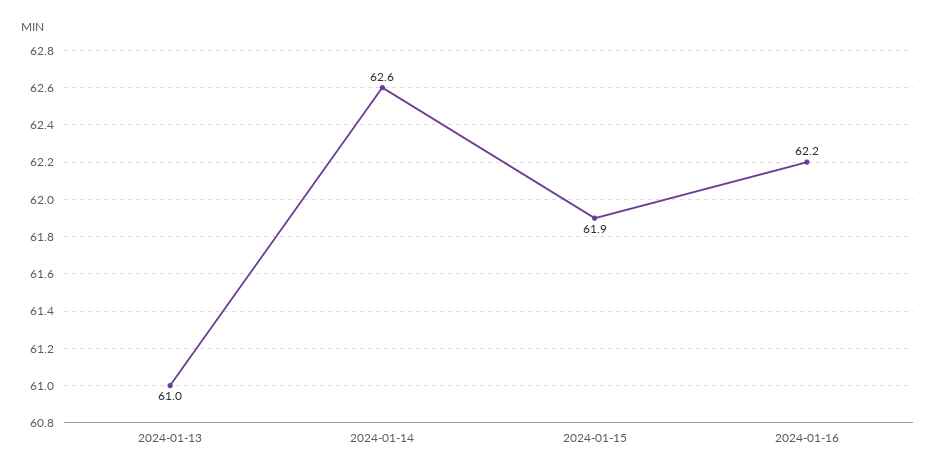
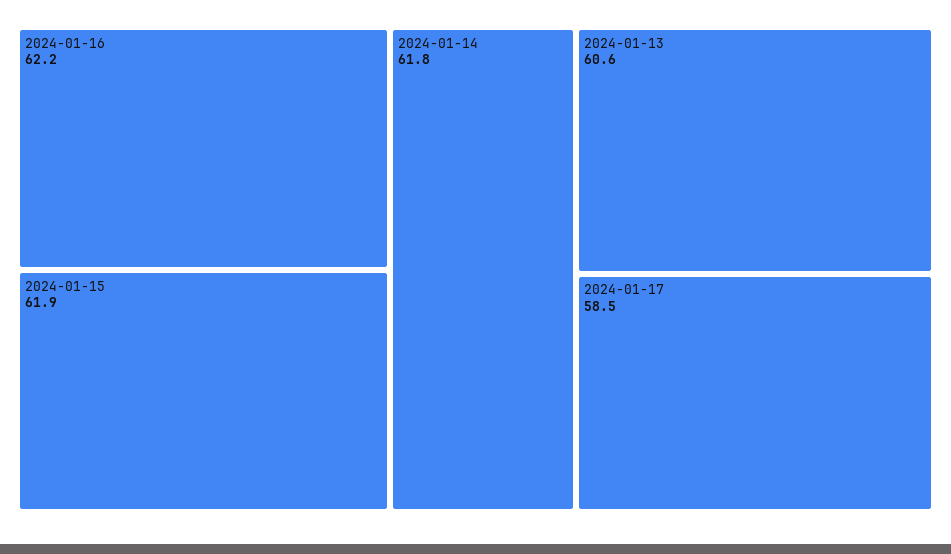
2024-01-13: 61 -> 60.6
2024-01-14: 62.6 -> 61.8
2024-01-17: none -> 58.5

